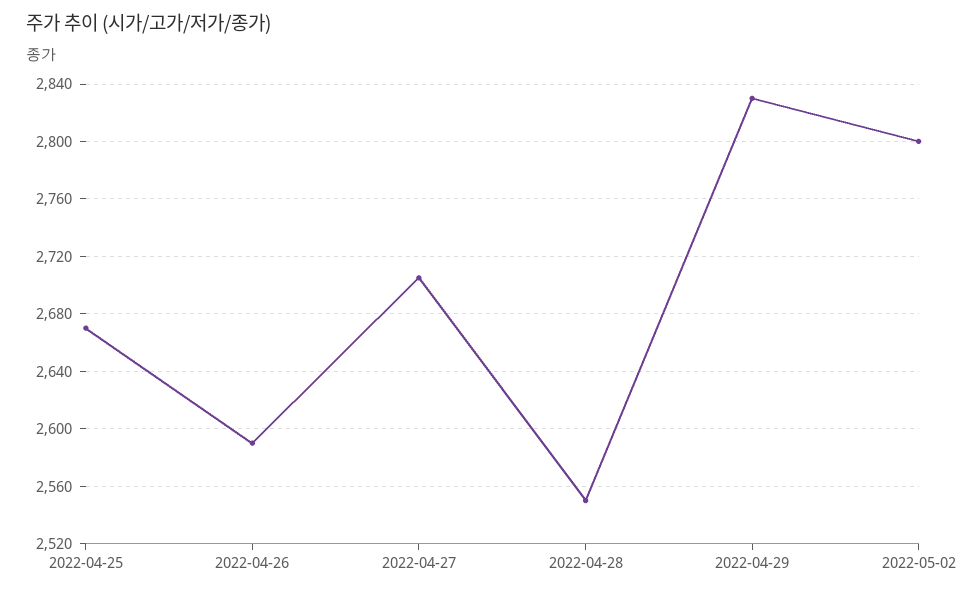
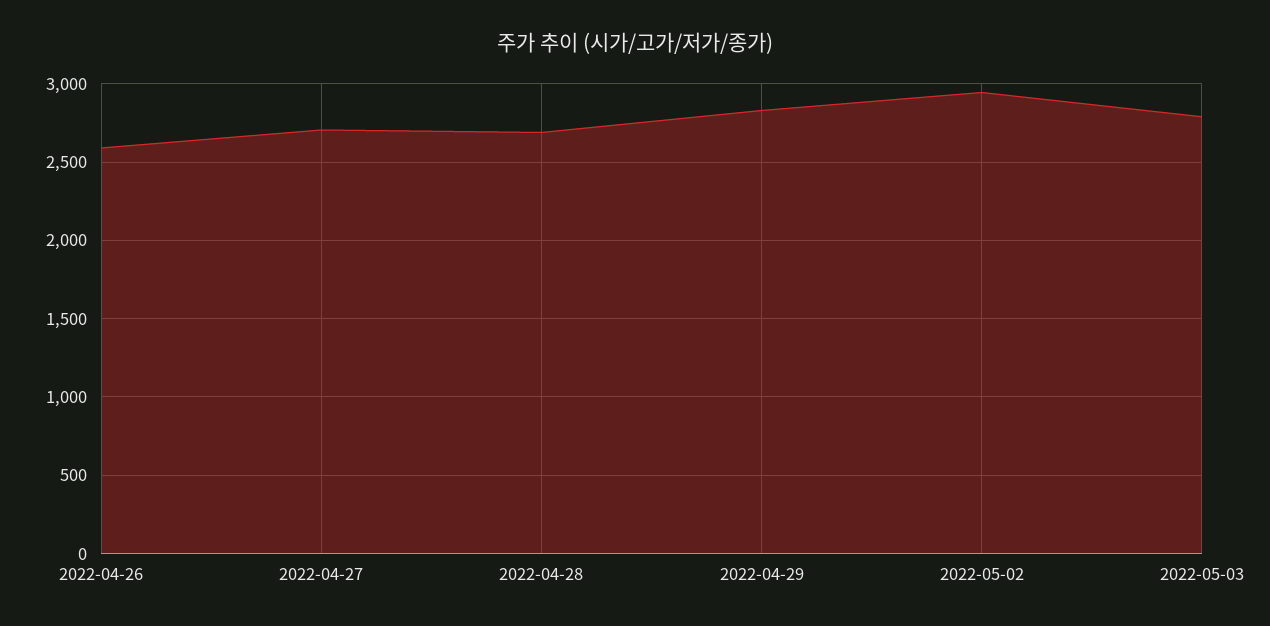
2022-04-25: 2670 -> none
2022-04-28: 2550 -> 2700
2022-05-02: 2800 -> 2950
2022-05-03: none -> 2800

